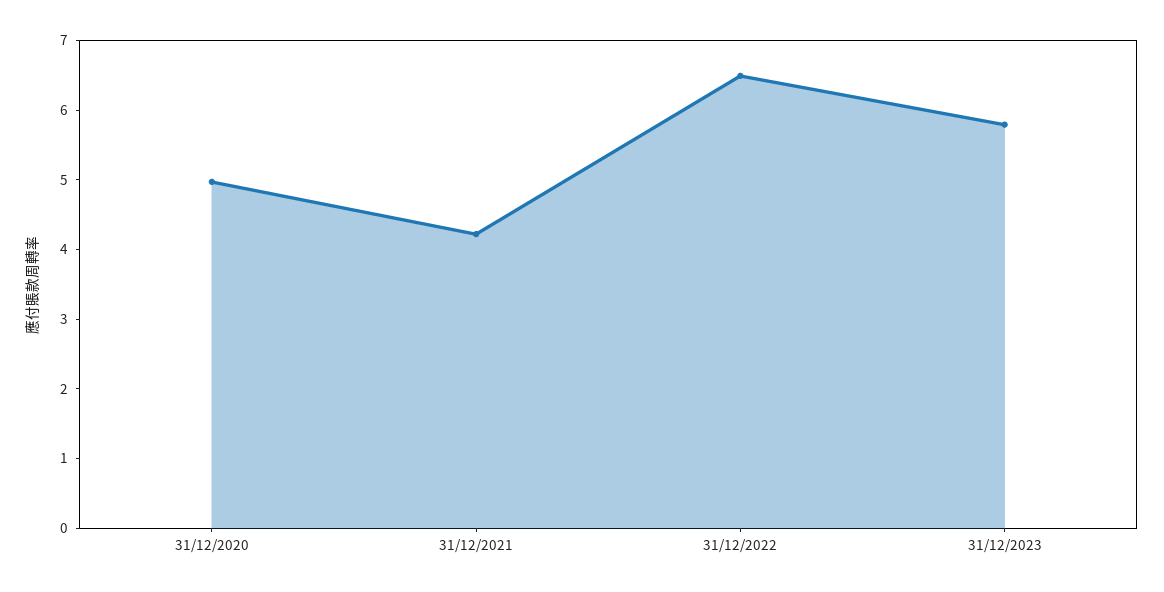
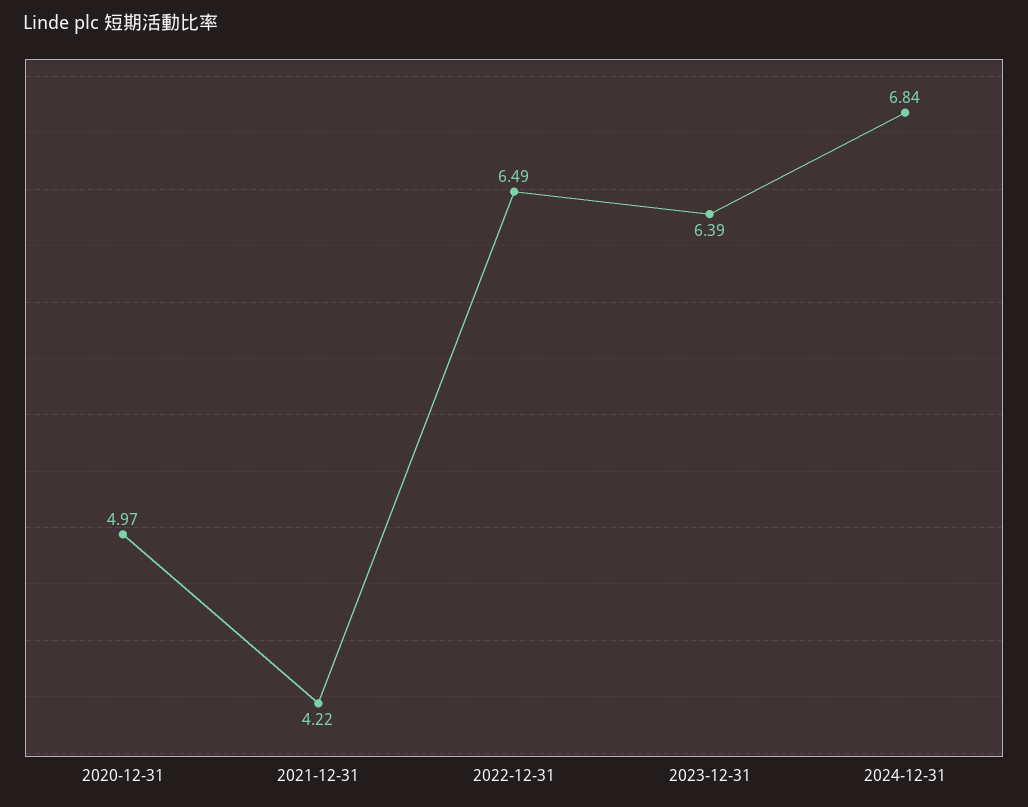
31/12/2023: 5.8 -> 6.39
2024-12-31: none -> 6.84

